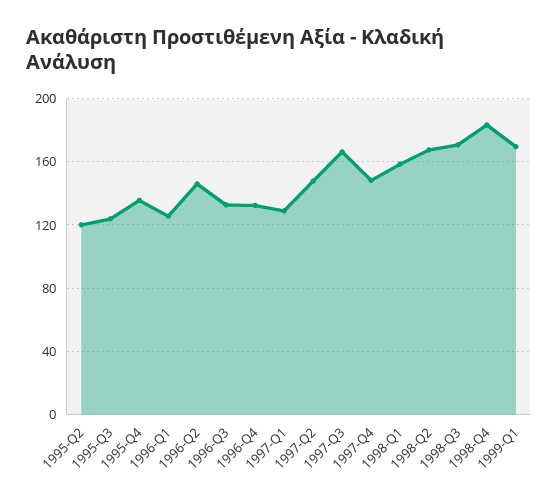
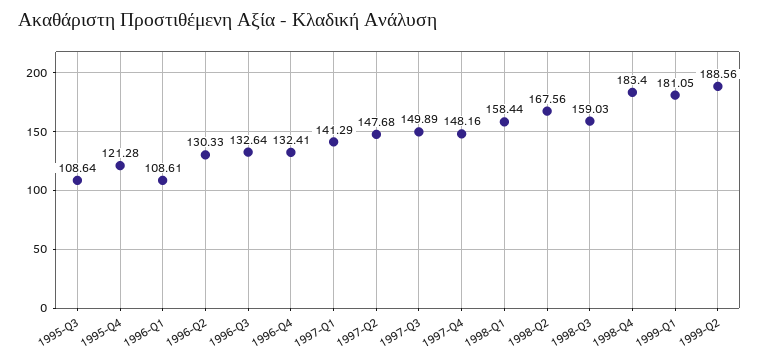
1995-Q2: 120 -> none
1995-Q3: 125 -> 108.64
1995-Q4: 135 -> 121.28
1996-Q1: 125 -> 108.61
1996-Q2: 145 -> 130.33
1997-Q1: 130 -> 141.29
1997-Q3: 165 -> 149.89
1998-Q3: 170 -> 159.03
1999-Q1: 170 -> 181.05
1999-Q2: none -> 188.56

